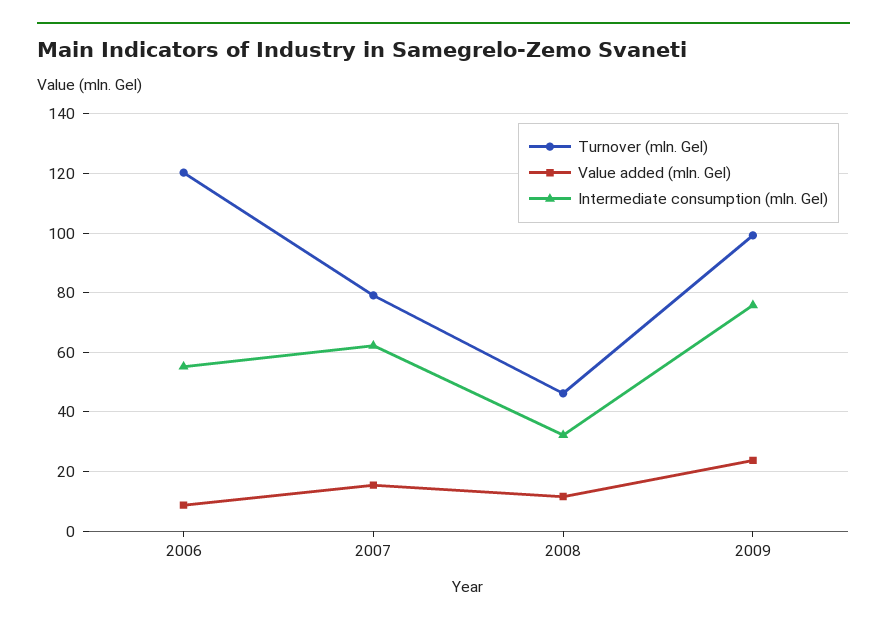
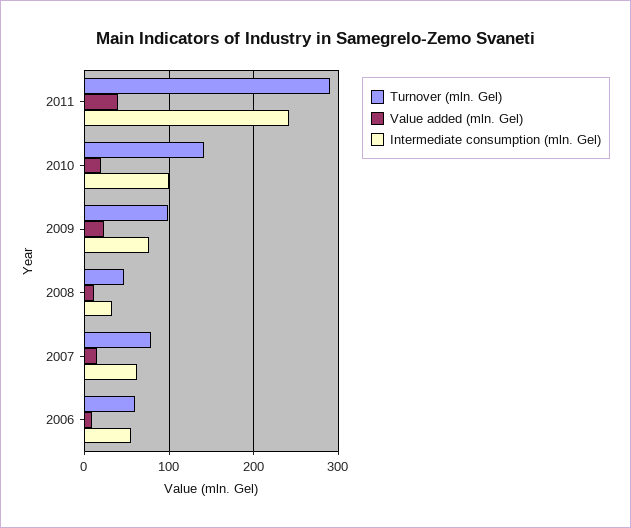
Turnover (mln. Gel), 2006: 120 -> 60
Turnover (mln. Gel), 2011: none -> 290
Value added (mln. Gel), 2011: none -> 40
Intermediate consumption (mln. Gel), 2011: none -> 240
Turnover (mln. Gel), 2010: none -> 140
Value added (mln. Gel), 2010: none -> 20
Intermediate consumption (mln. Gel), 2010: none -> 100

